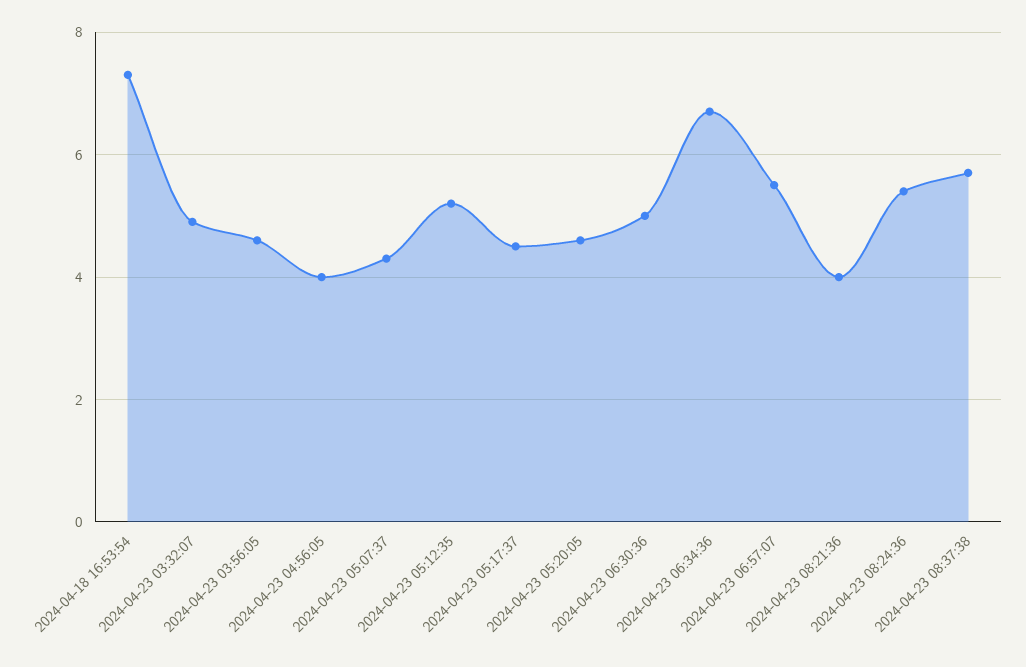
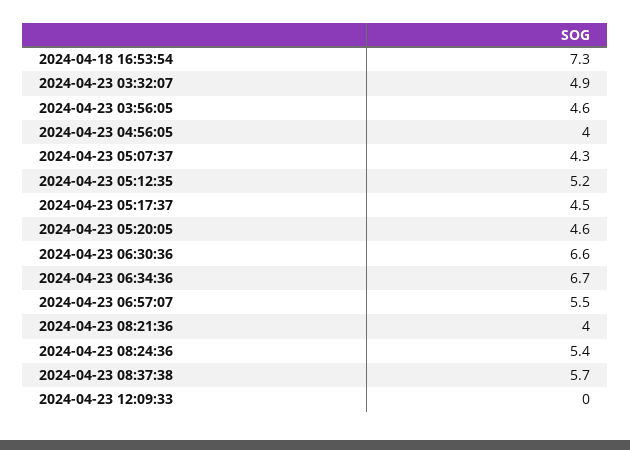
2024-04-23 06:30:36: 5 -> 6.6
2024-04-23 12:09:33: none -> 0

